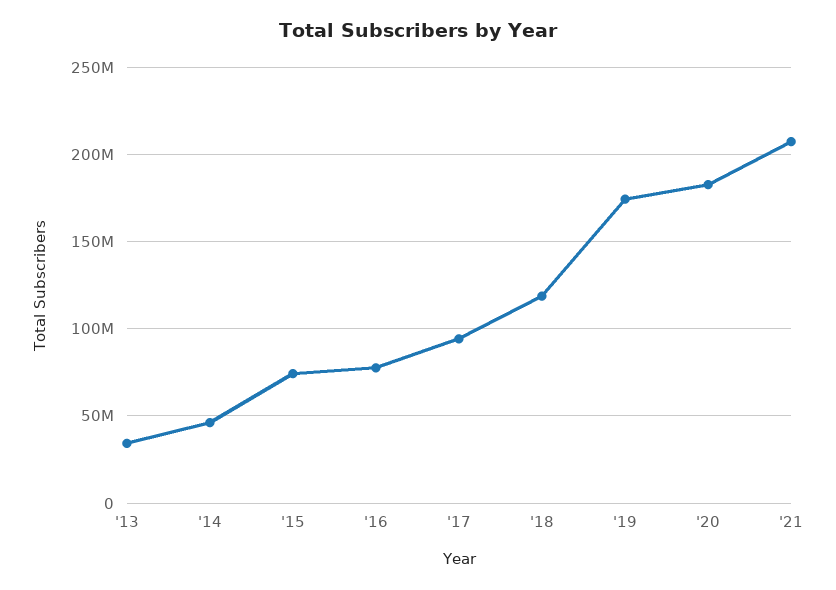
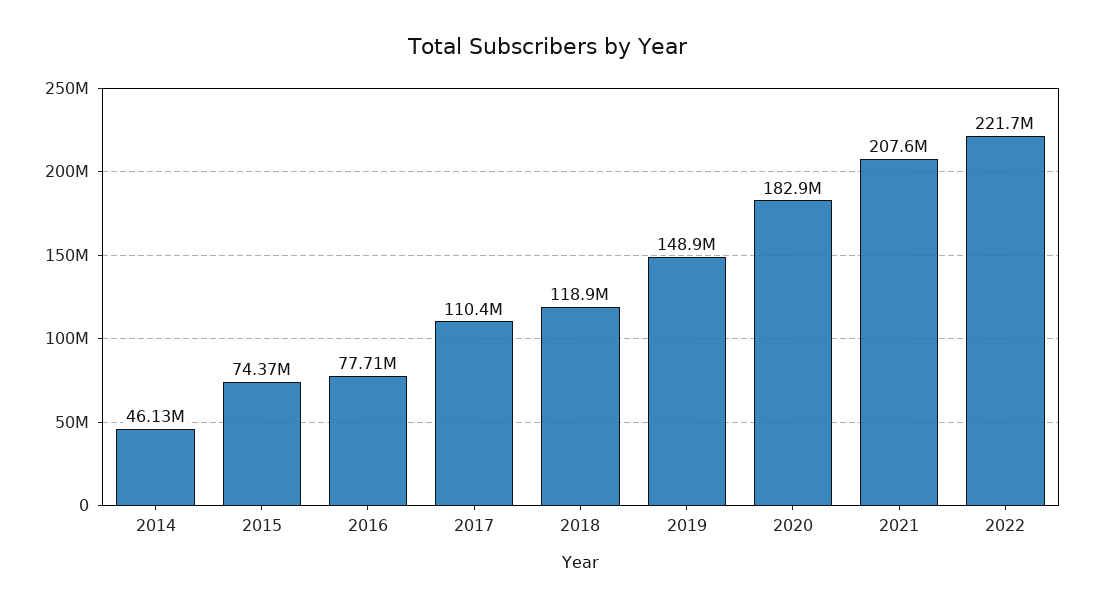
'13: 35000000 -> none
'17: 95000000 -> 110400000
'19: 175000000 -> 148900000
2022: none -> 221700000

